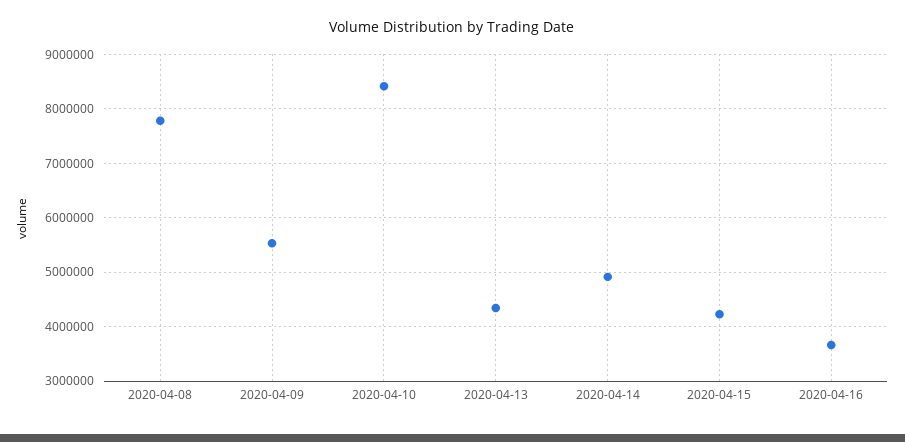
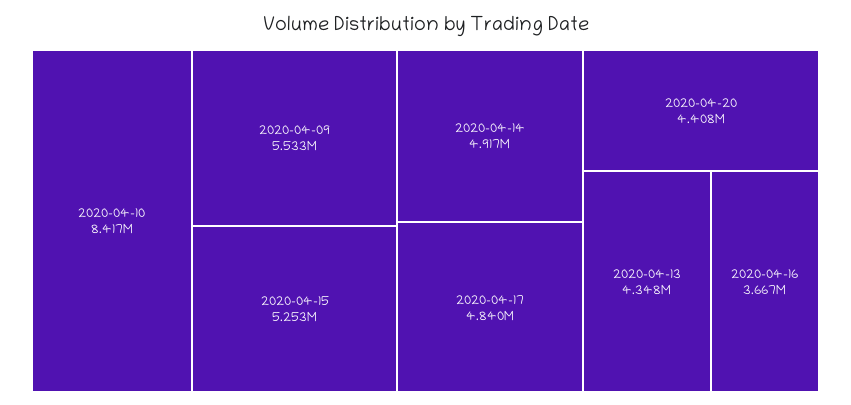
2020-04-08: 7800000 -> none
2020-04-15: 4200000 -> 5253000
2020-04-17: none -> 4840000
2020-04-20: none -> 4408000

